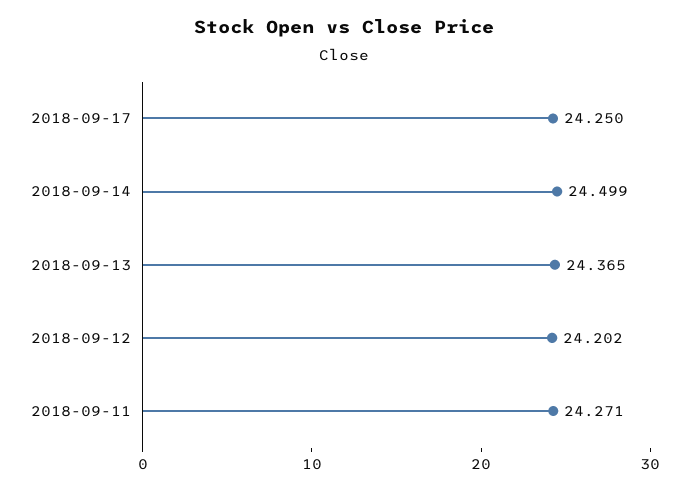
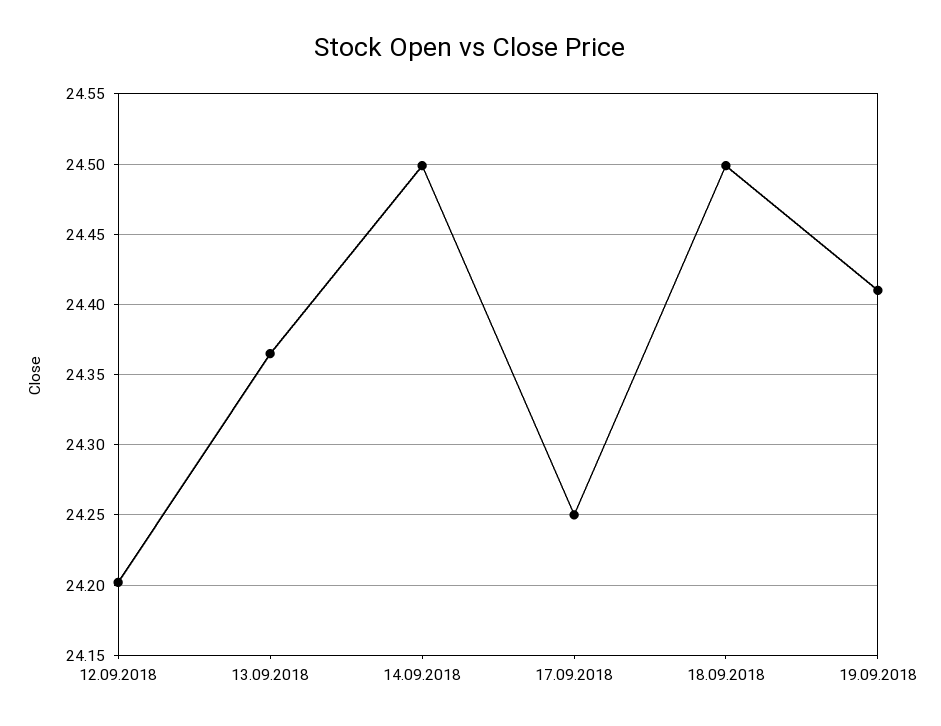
2018-09-11: 24.271 -> none
18.09.2018: none -> 24.5
19.09.2018: none -> 24.41

